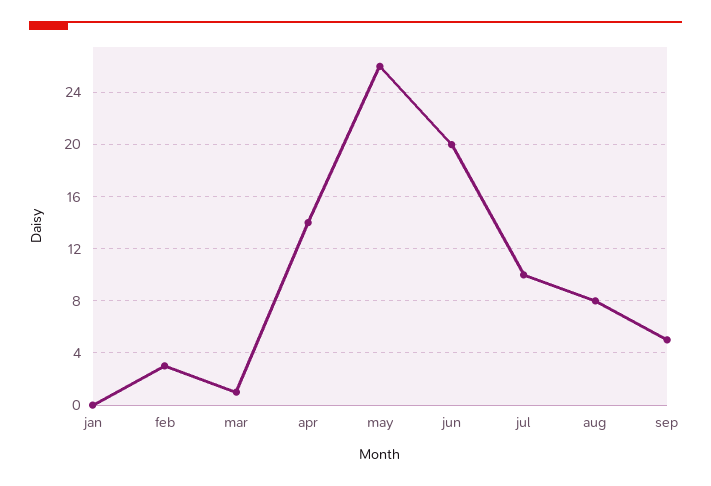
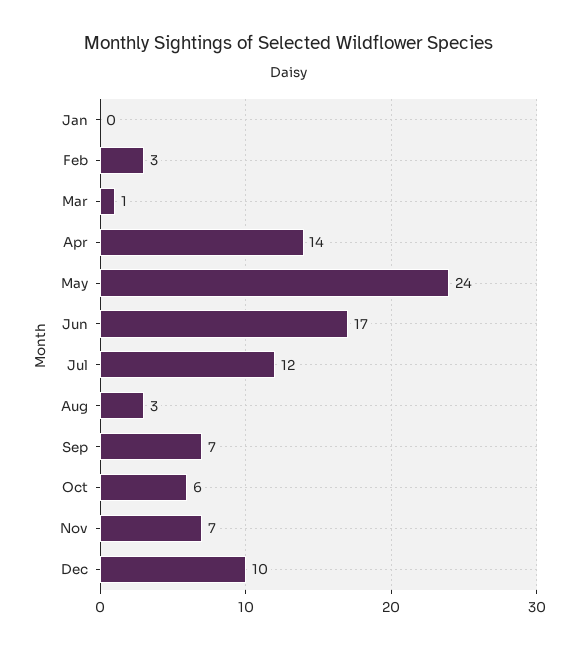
may: 26 -> 24
jun: 20 -> 17
jul: 10 -> 12
aug: 8 -> 3
sep: 5 -> 7
Oct: none -> 6
Nov: none -> 7
Dec: none -> 10

